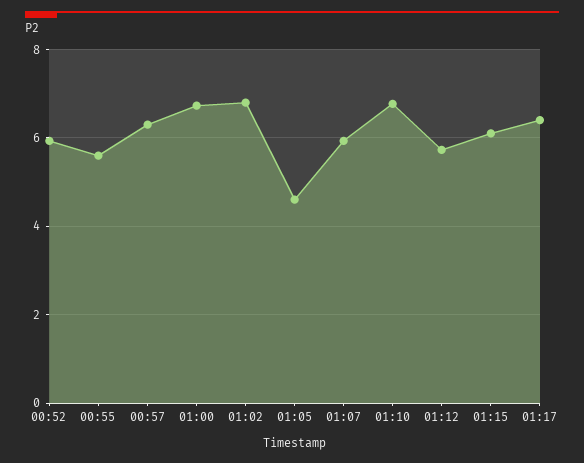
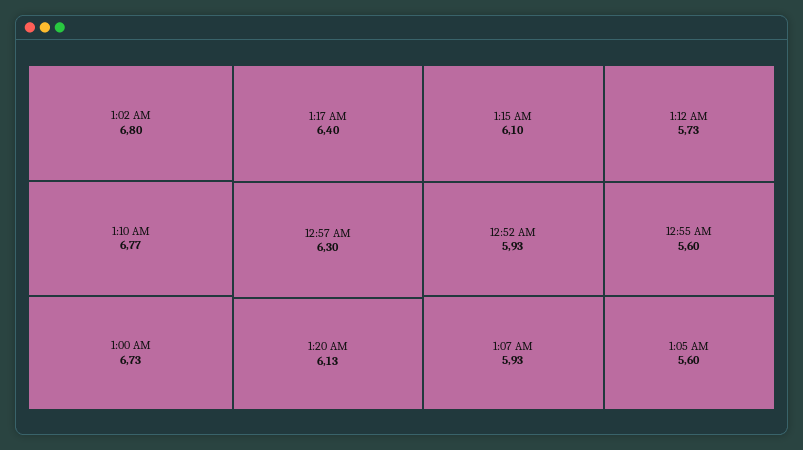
01:05: 4.6 -> 5.6
1:20 AM: none -> 6.13

